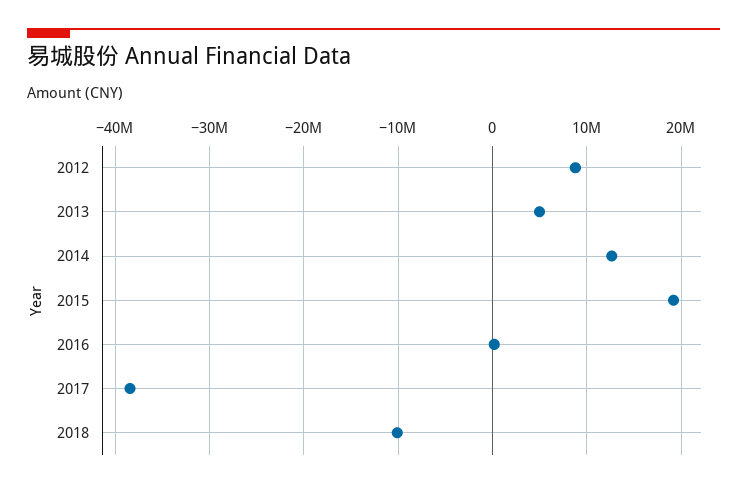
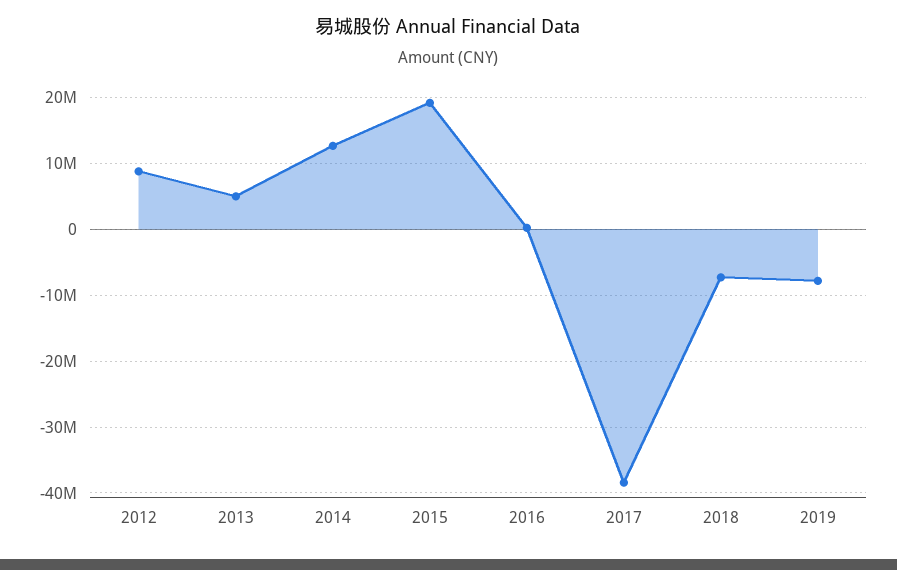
2018: -10000000 -> -7000000
2019: none -> -8000000

